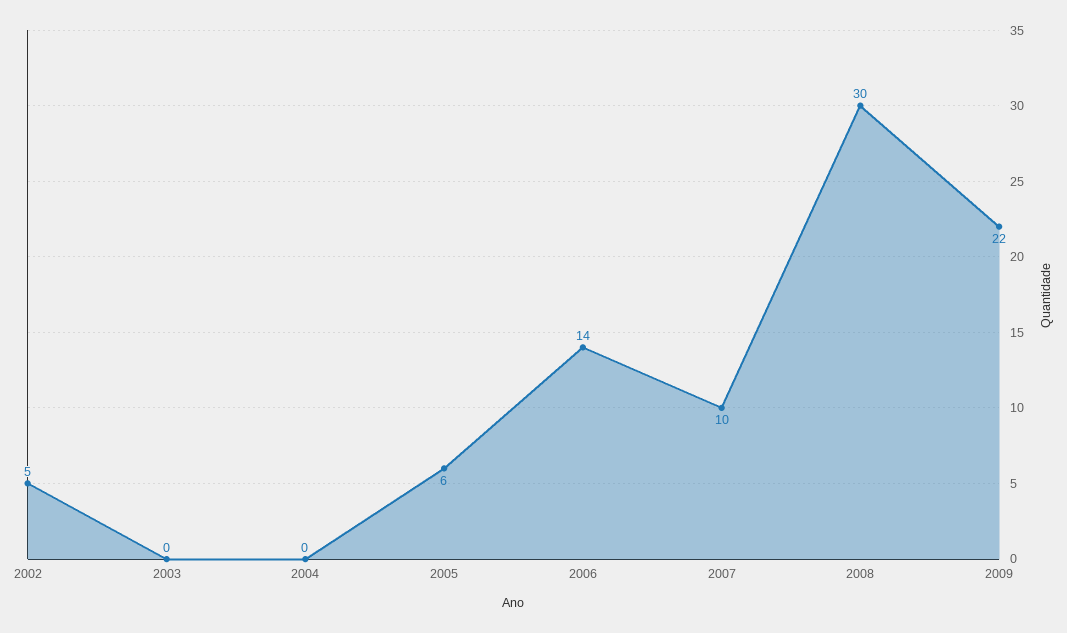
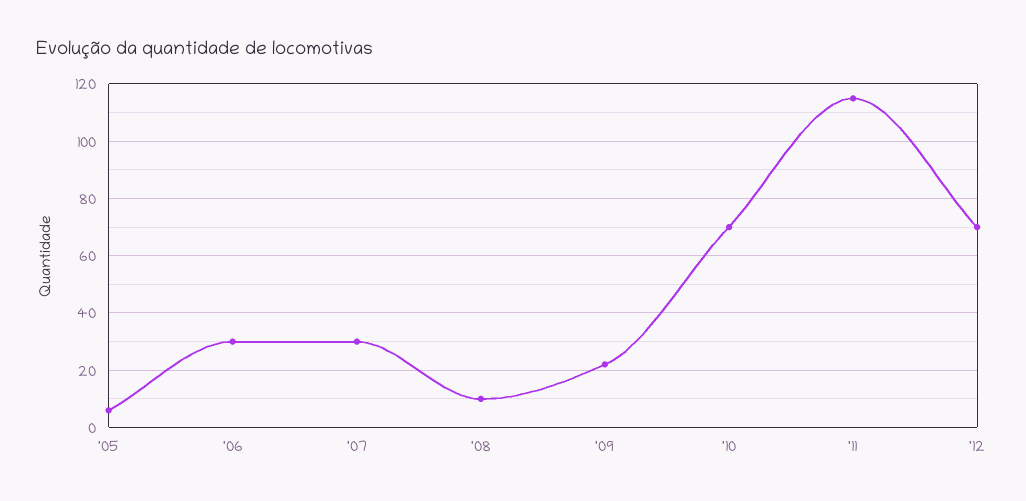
2002: 5 -> none
2003: 0 -> none
2004: 0 -> none
2006: 14 -> 30
2007: 10 -> 30
2008: 30 -> 10
'10: none -> 70
'11: none -> 115
'12: none -> 70

